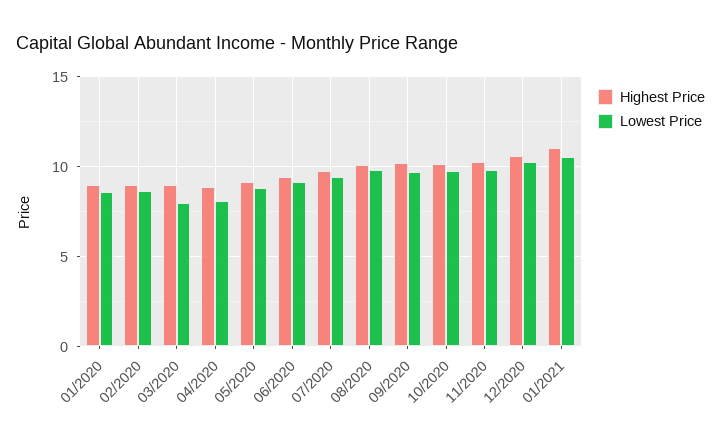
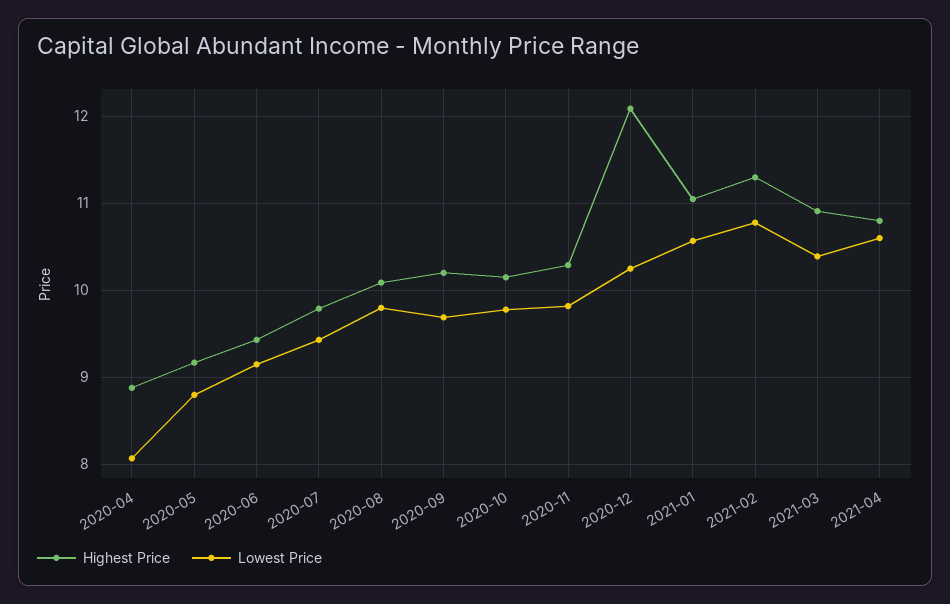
Highest Price, 01/2020: 9 -> none
Lowest Price, 01/2020: 8.5 -> none
Highest Price, 02/2020: 9 -> none
Lowest Price, 02/2020: 8.5 -> none
Highest Price, 03/2020: 9 -> none
Lowest Price, 03/2020: 8 -> none
Highest Price, 12/2020: 10.5 -> 12.1
Highest Price, 2021-02: none -> 11.3
Lowest Price, 2021-02: none -> 10.8
Highest Price, 2021-03: none -> 10.9
Lowest Price, 2021-03: none -> 10.4
Highest Price, 2021-04: none -> 10.8
Lowest Price, 2021-04: none -> 10.6

